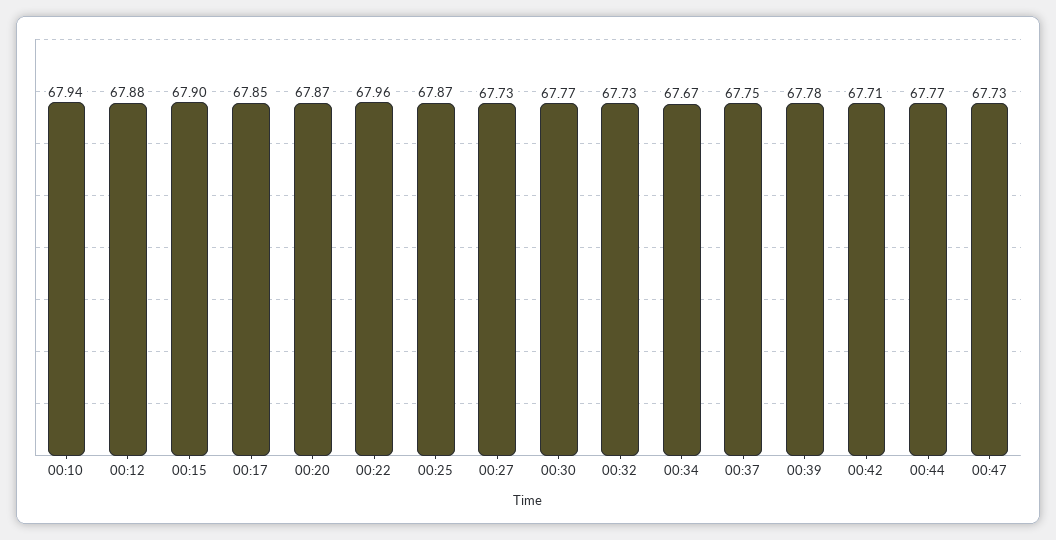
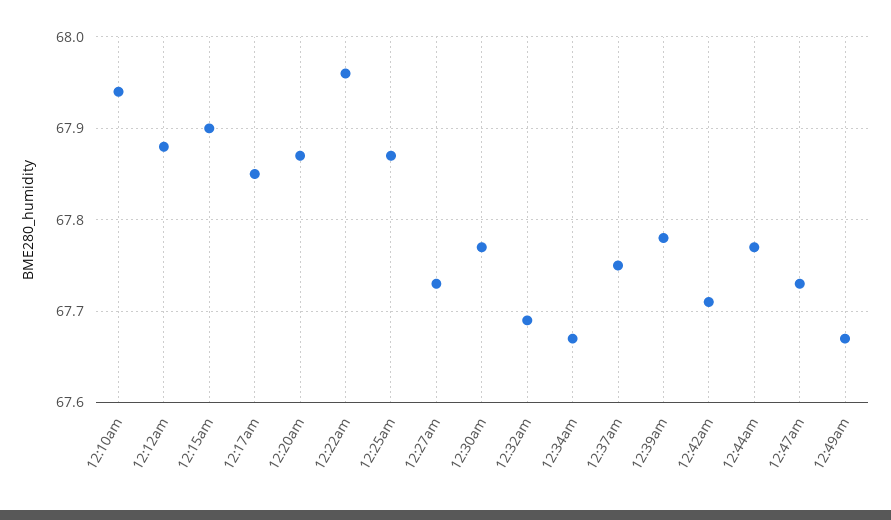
00:32: 67.73 -> 67.69
12:49am: none -> 67.67

